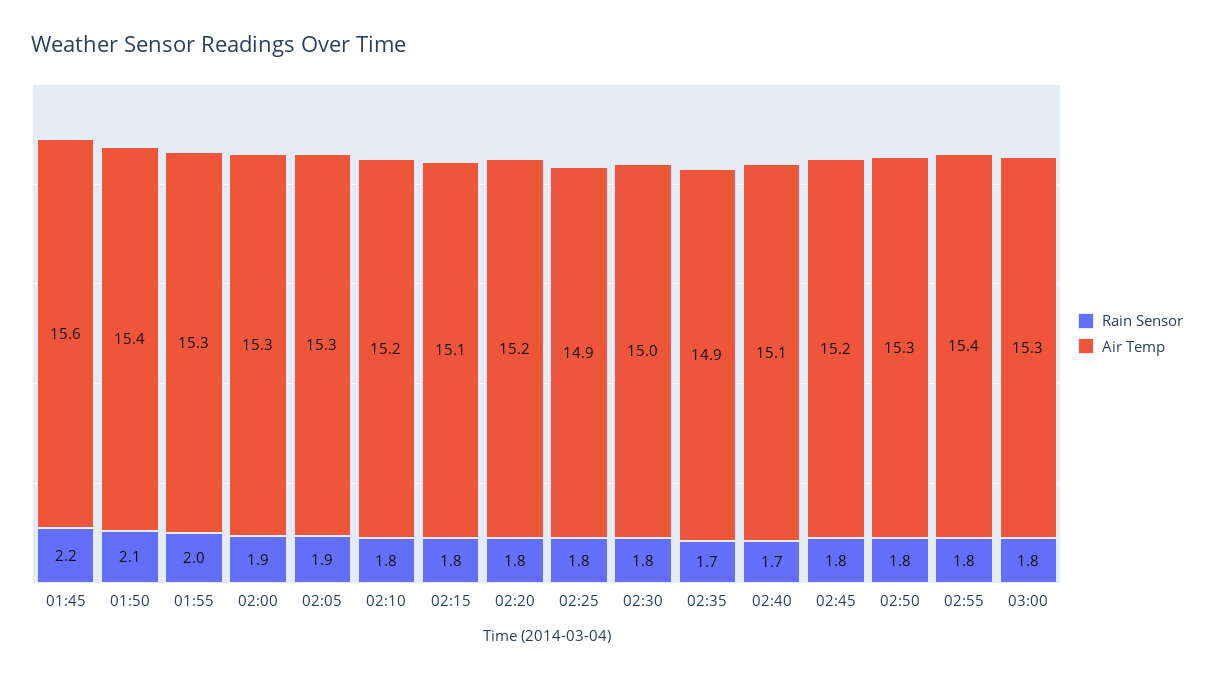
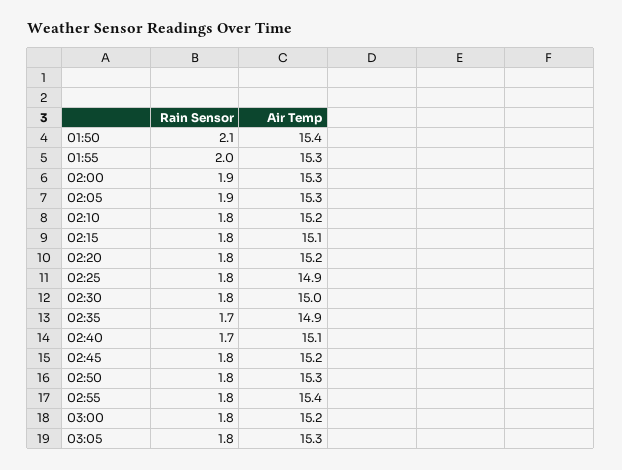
Rain Sensor, 01:45: 2.2 -> none
Air Temp, 01:45: 15.6 -> none
Air Temp, 03:00: 15.3 -> 15.2
Rain Sensor, 03:05: none -> 1.8
Air Temp, 03:05: none -> 15.3

